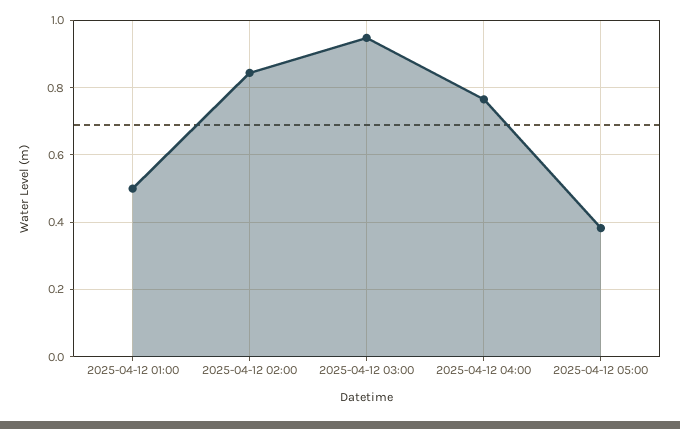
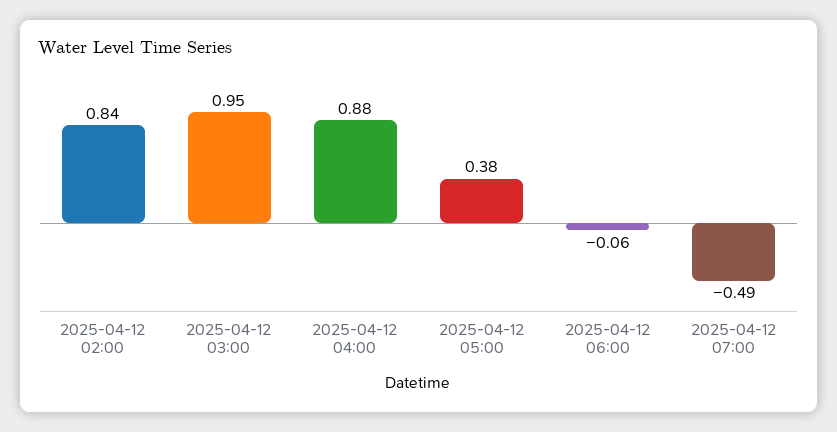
2025-04-12 01:00: 0.5 -> none
2025-04-12 04:00: 0.76 -> 0.88
2025-04-12 06:00: none -> -0.06
2025-04-12 07:00: none -> -0.49

